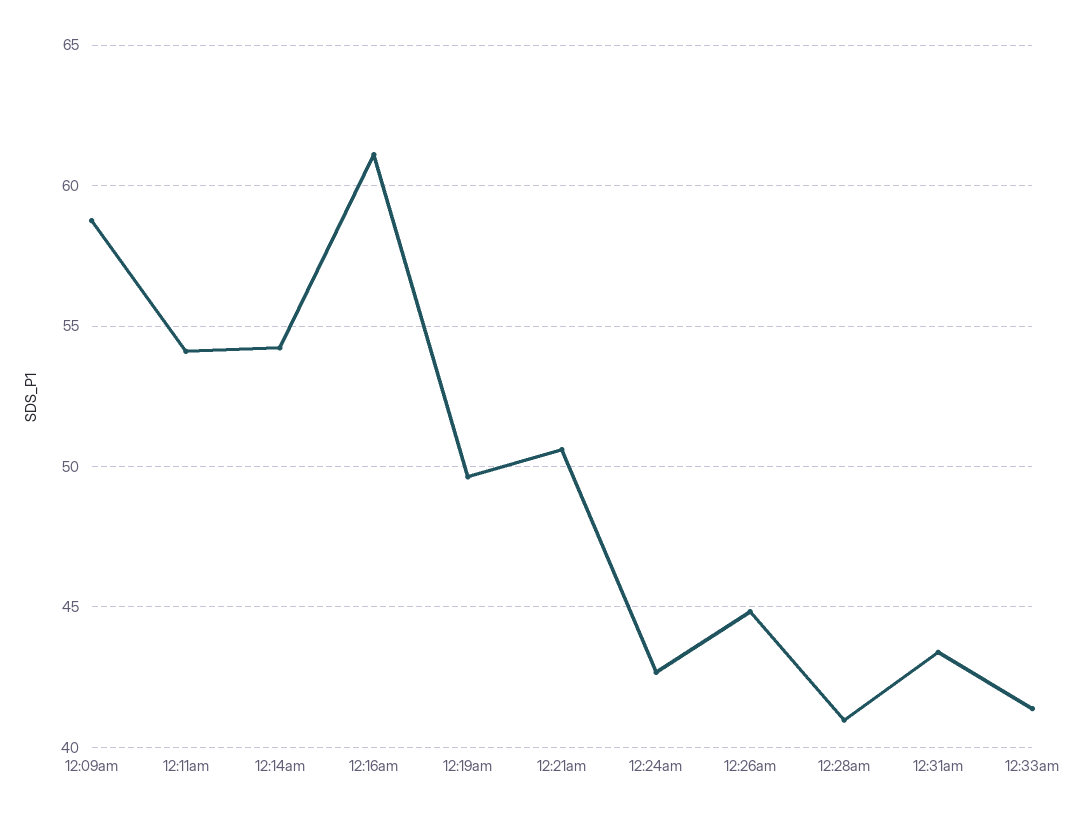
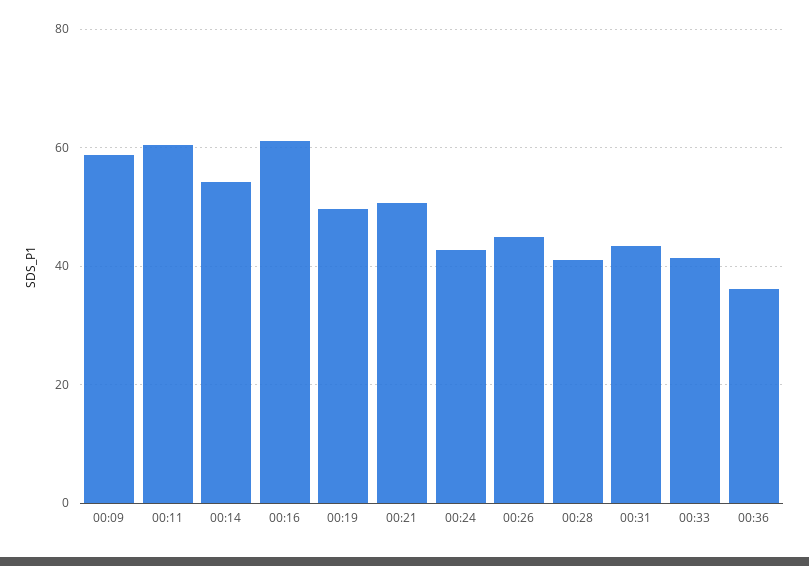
12:11am: 54 -> 60
00:36: none -> 36

